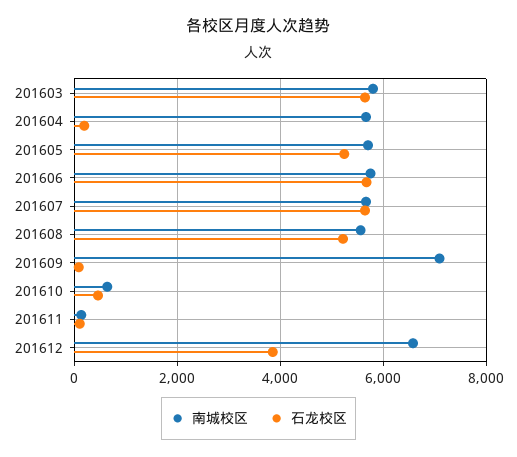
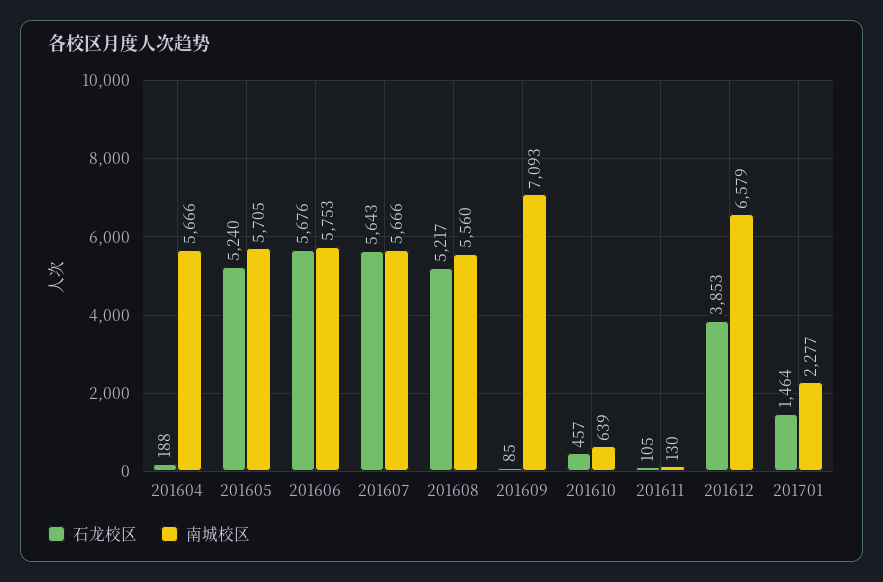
南城校区, 201603: 5800 -> none
石龙校区, 201603: 5600 -> none
石龙校区, 201701: none -> 1464
南城校区, 201701: none -> 2277

